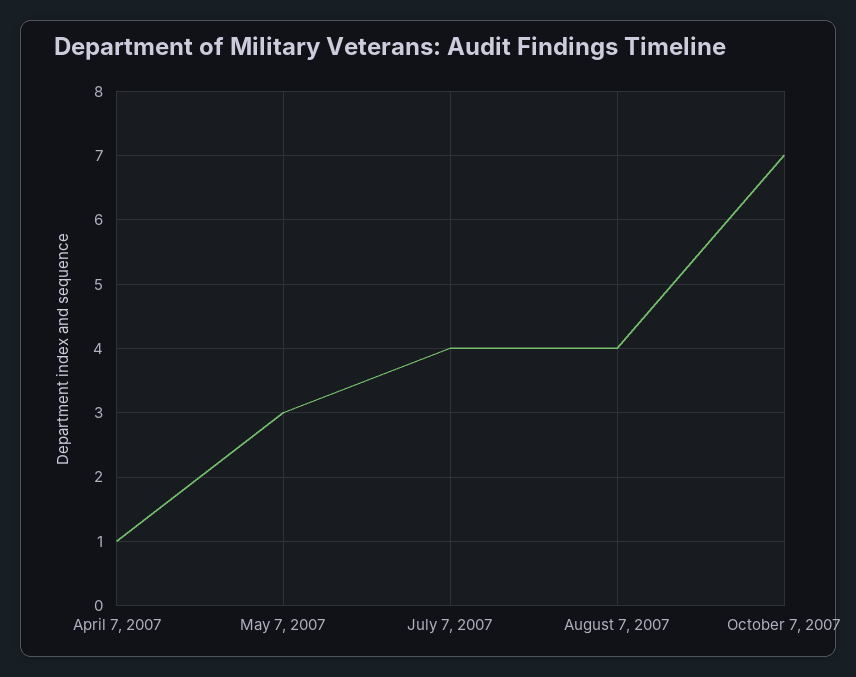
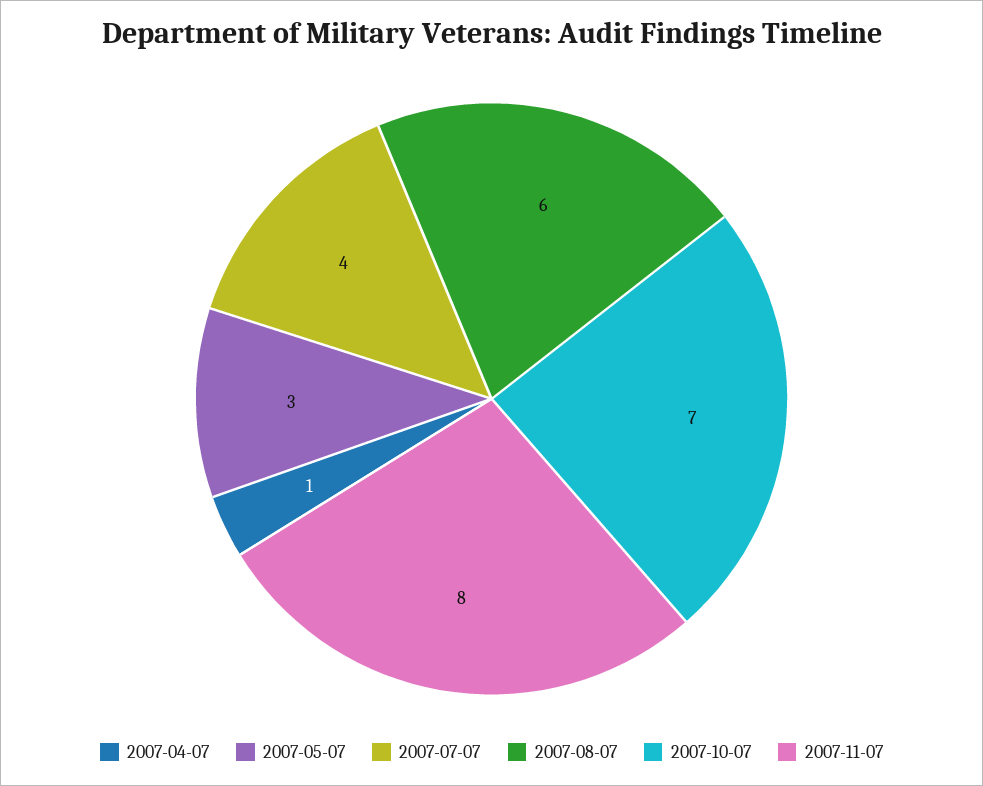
August 7, 2007: 4 -> 6
2007-11-07: none -> 8

